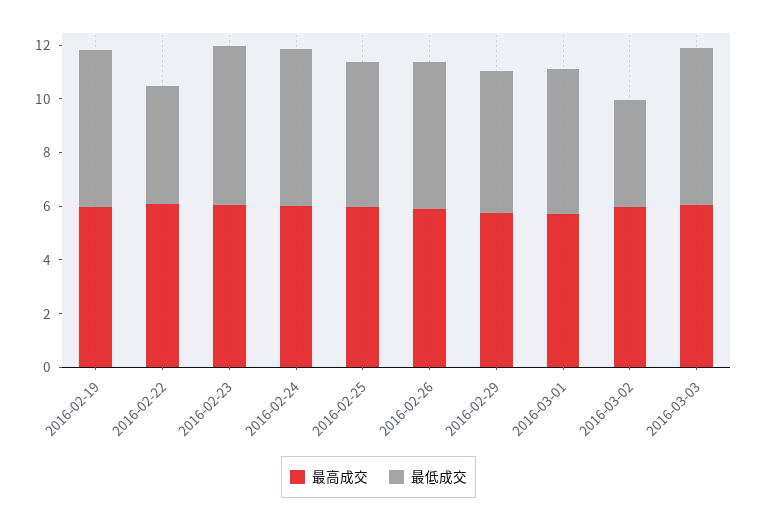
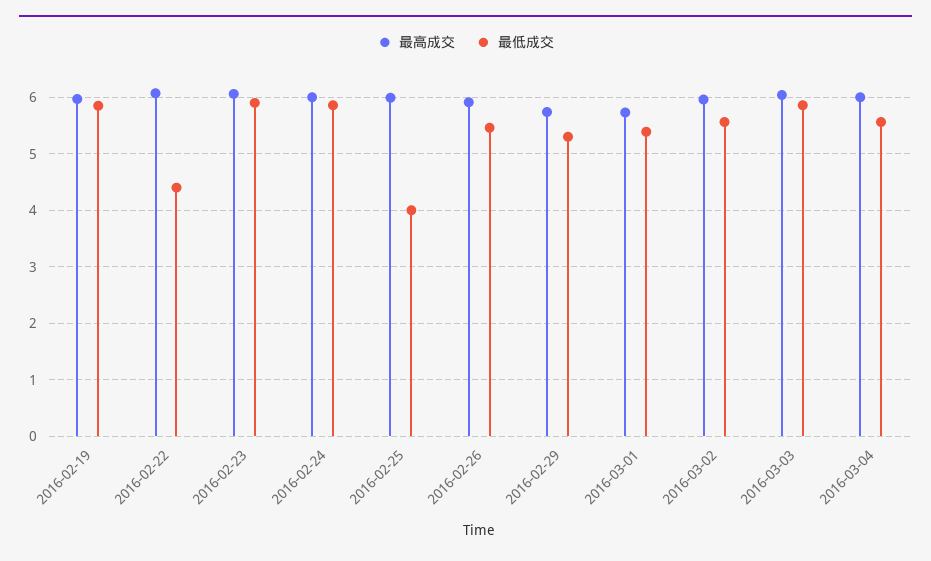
最低成交, 2016-02-25: 5.5 -> 4
最低成交, 2016-03-02: 4 -> 5.6
最高成交, 2016-03-04: none -> 6
最低成交, 2016-03-04: none -> 5.6

